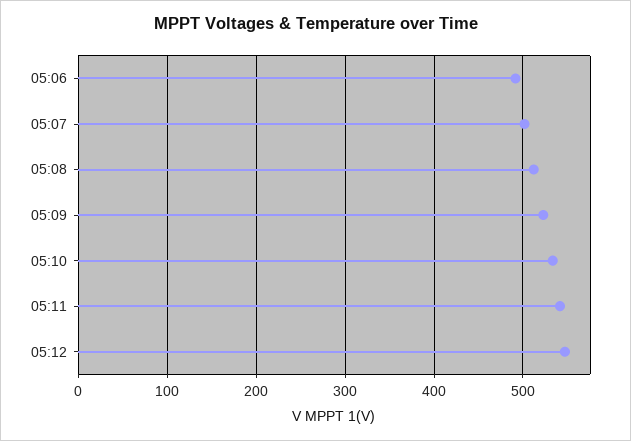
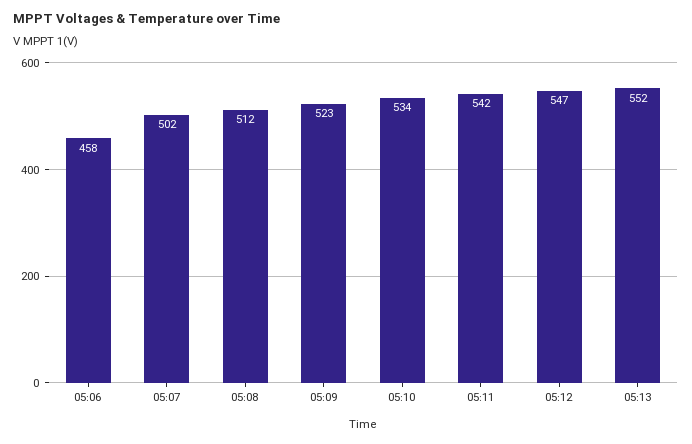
05:06: 490 -> 458
05:13: none -> 552

